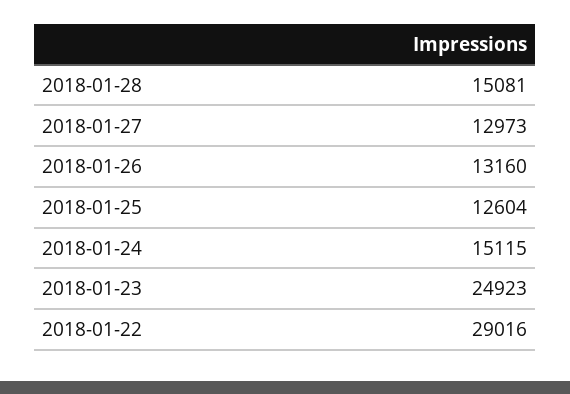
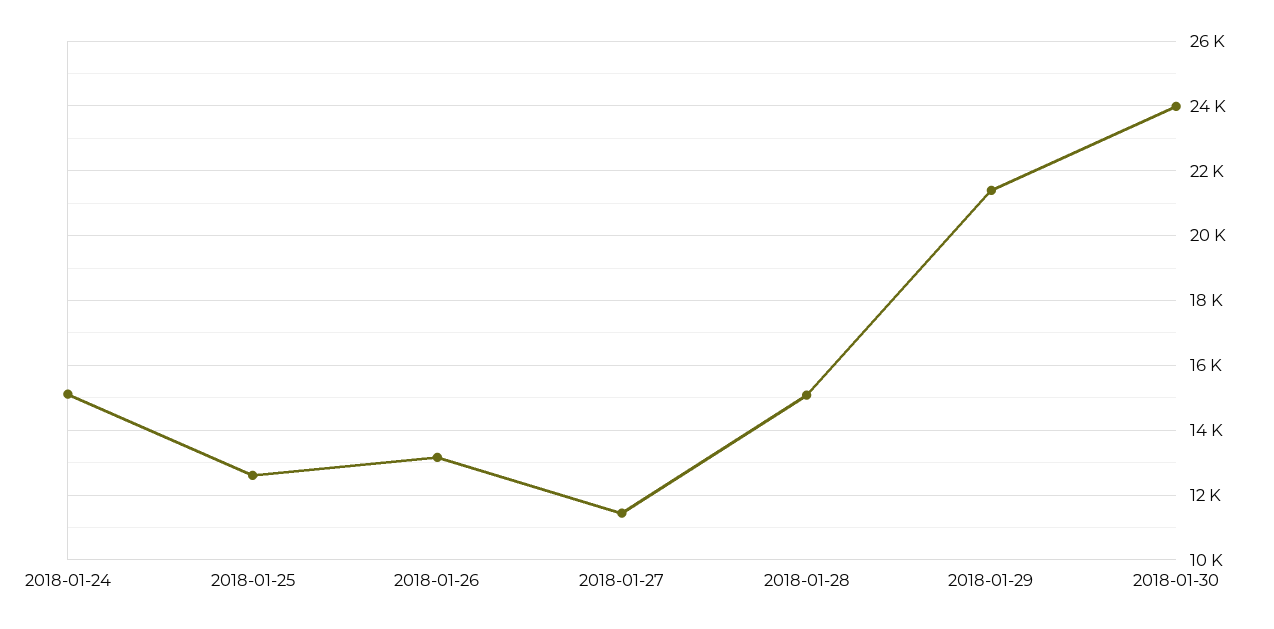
2018-01-27: 12973 -> 11400
2018-01-23: 24923 -> none
2018-01-22: 29016 -> none
2018-01-29: none -> 21400
2018-01-30: none -> 24000

